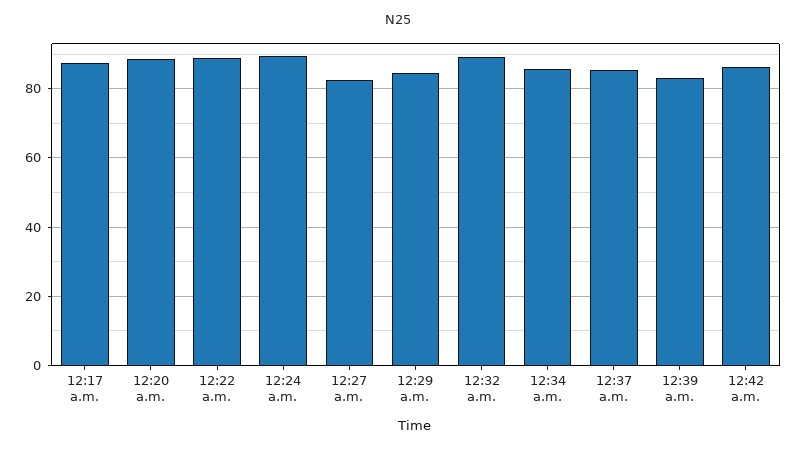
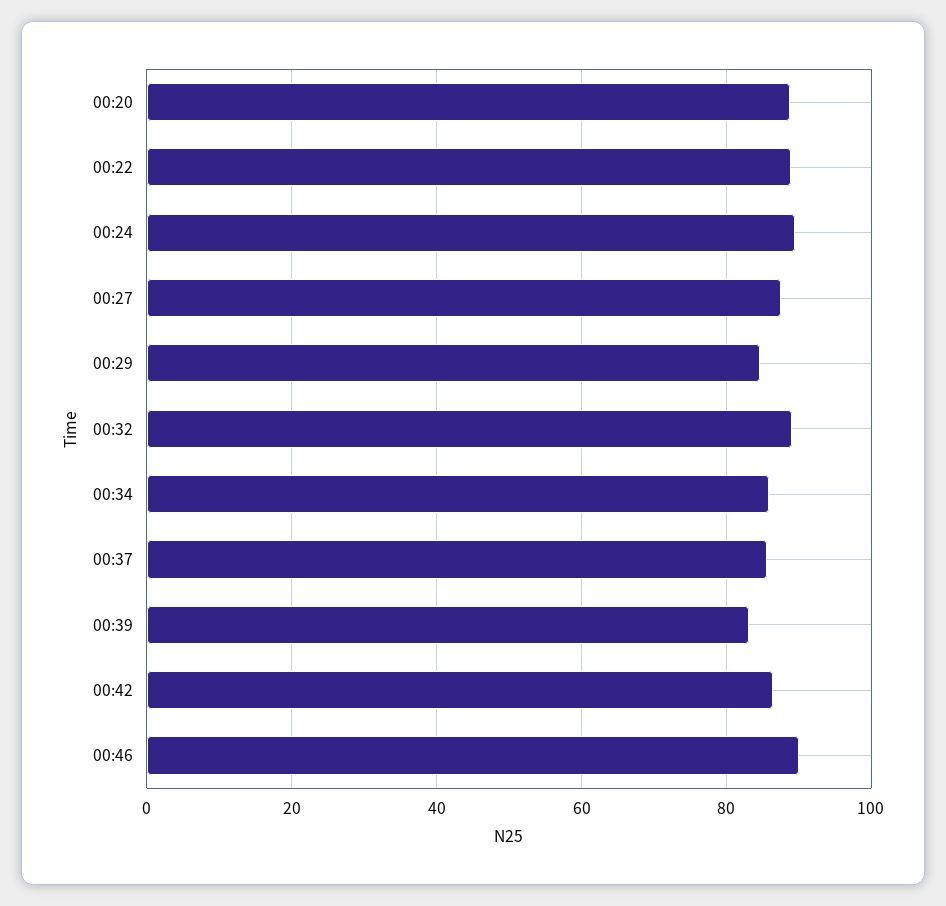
12:17 a.m.: 88 -> none
12:27 a.m.: 82 -> 88
00:46: none -> 90

